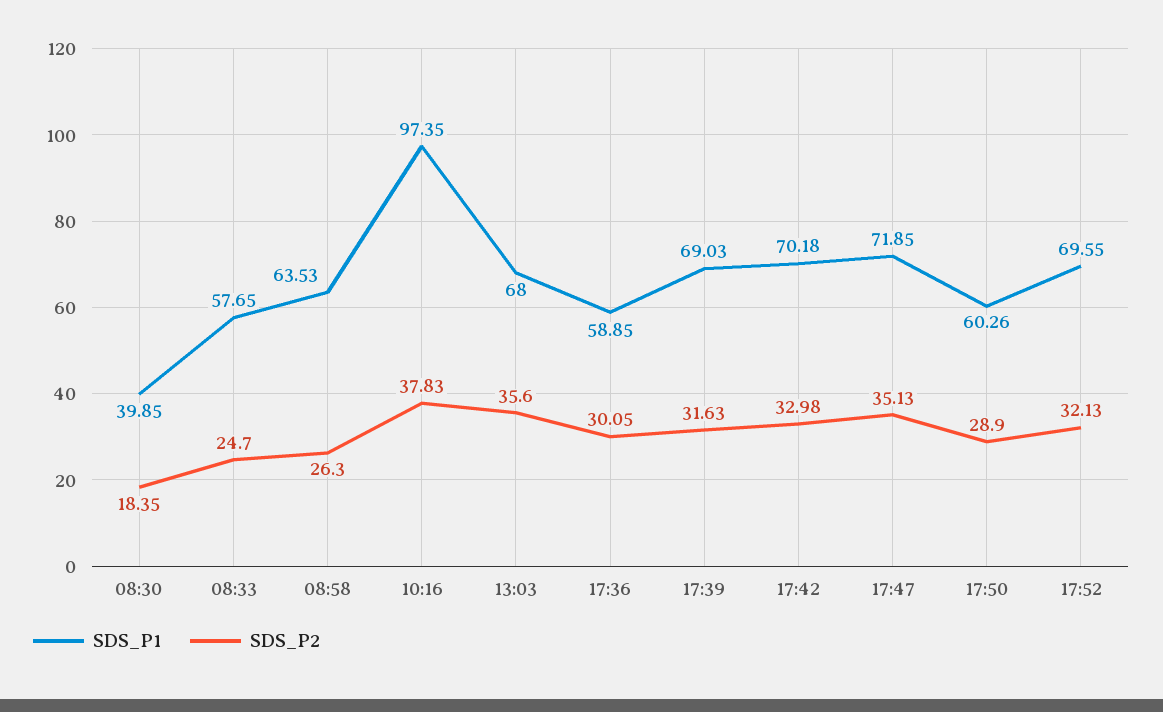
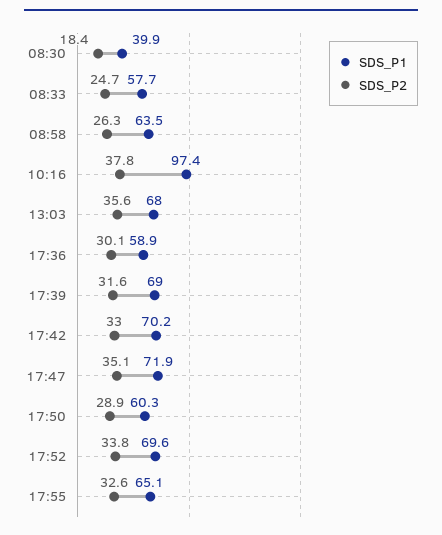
SDS_P2, 17:52: 32.13 -> 33.8
SDS_P1, 17:55: none -> 65.1
SDS_P2, 17:55: none -> 32.6

